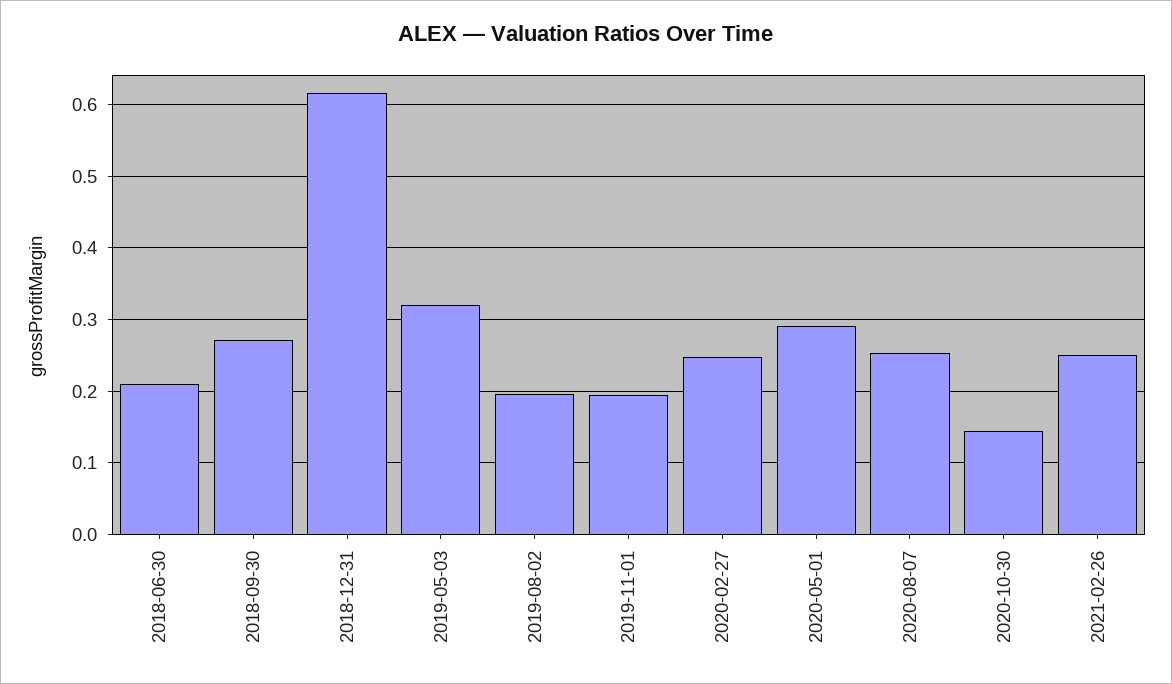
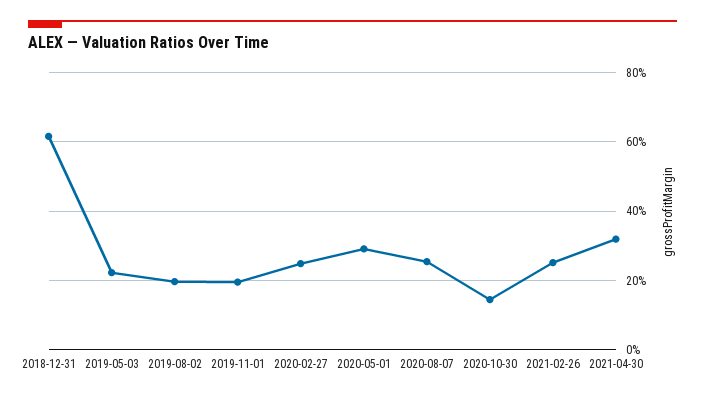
2018-06-30: 0.21 -> none
2018-09-30: 0.27 -> none
2019-05-03: 0.32 -> 0.22
2021-04-30: none -> 0.32

